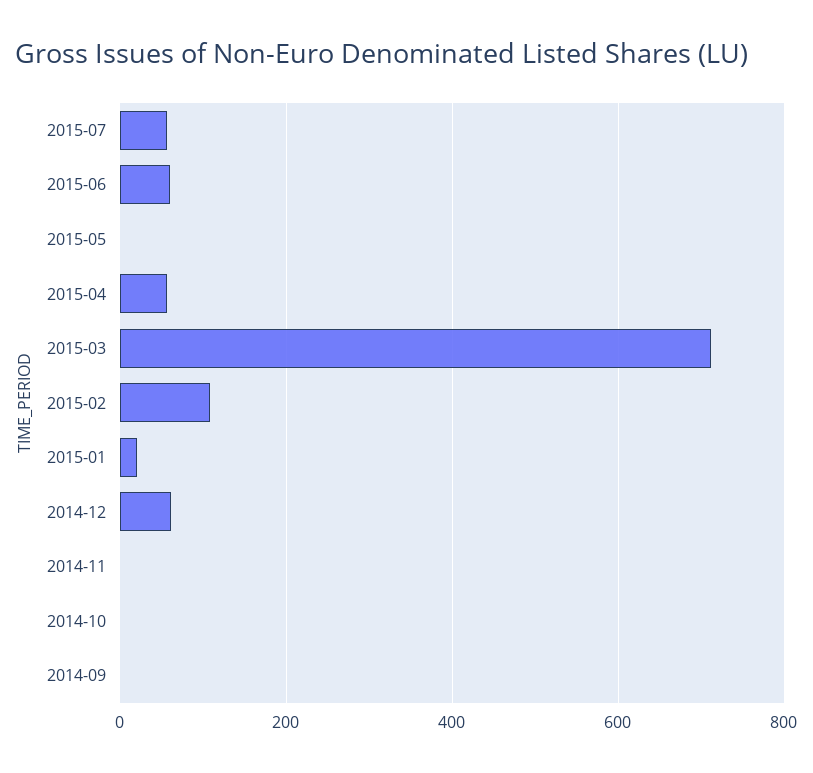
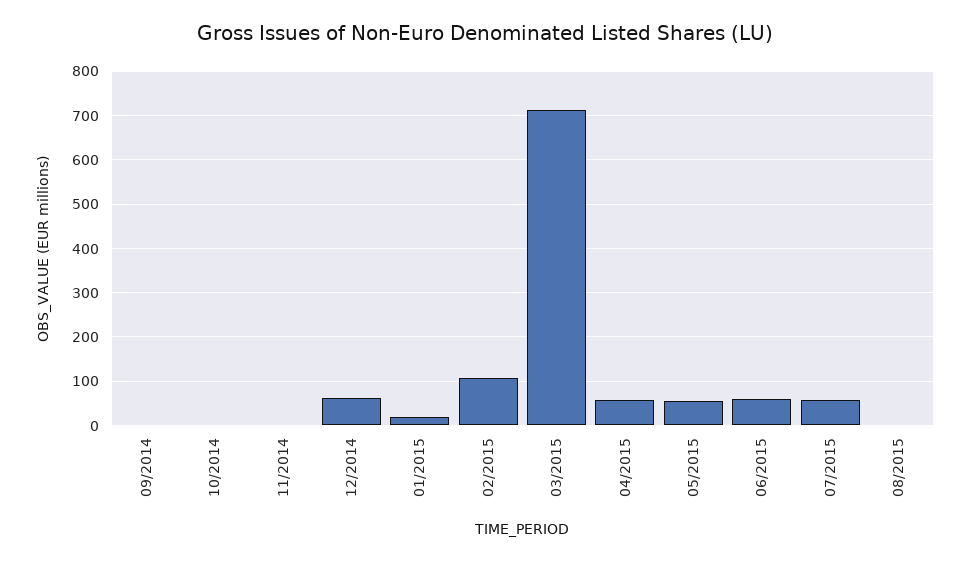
2015-05: 0 -> 60
08/2015: none -> 0

